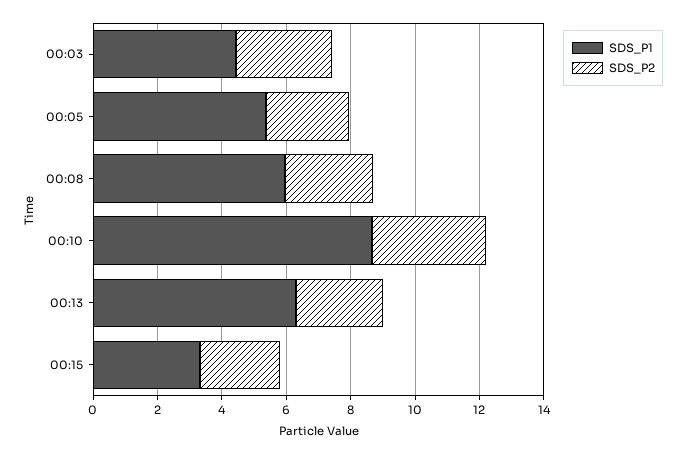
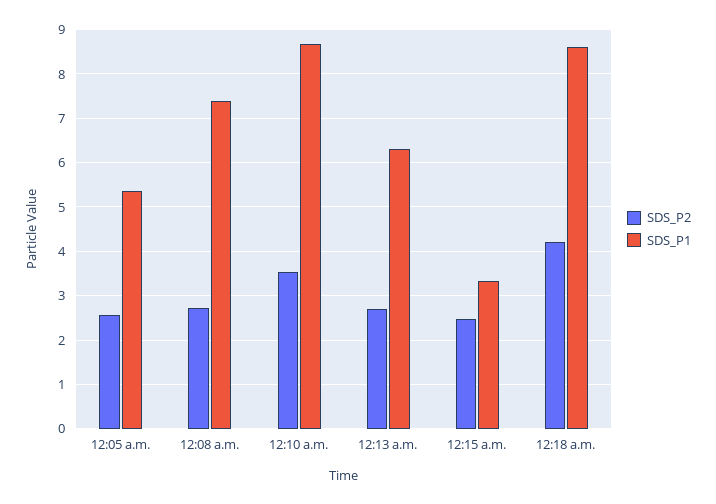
SDS_P1, 00:03: 4.5 -> none
SDS_P2, 00:03: 3 -> none
SDS_P1, 00:08: 6 -> 7.4
SDS_P2, 12:18 a.m.: none -> 4.2
SDS_P1, 12:18 a.m.: none -> 8.6

